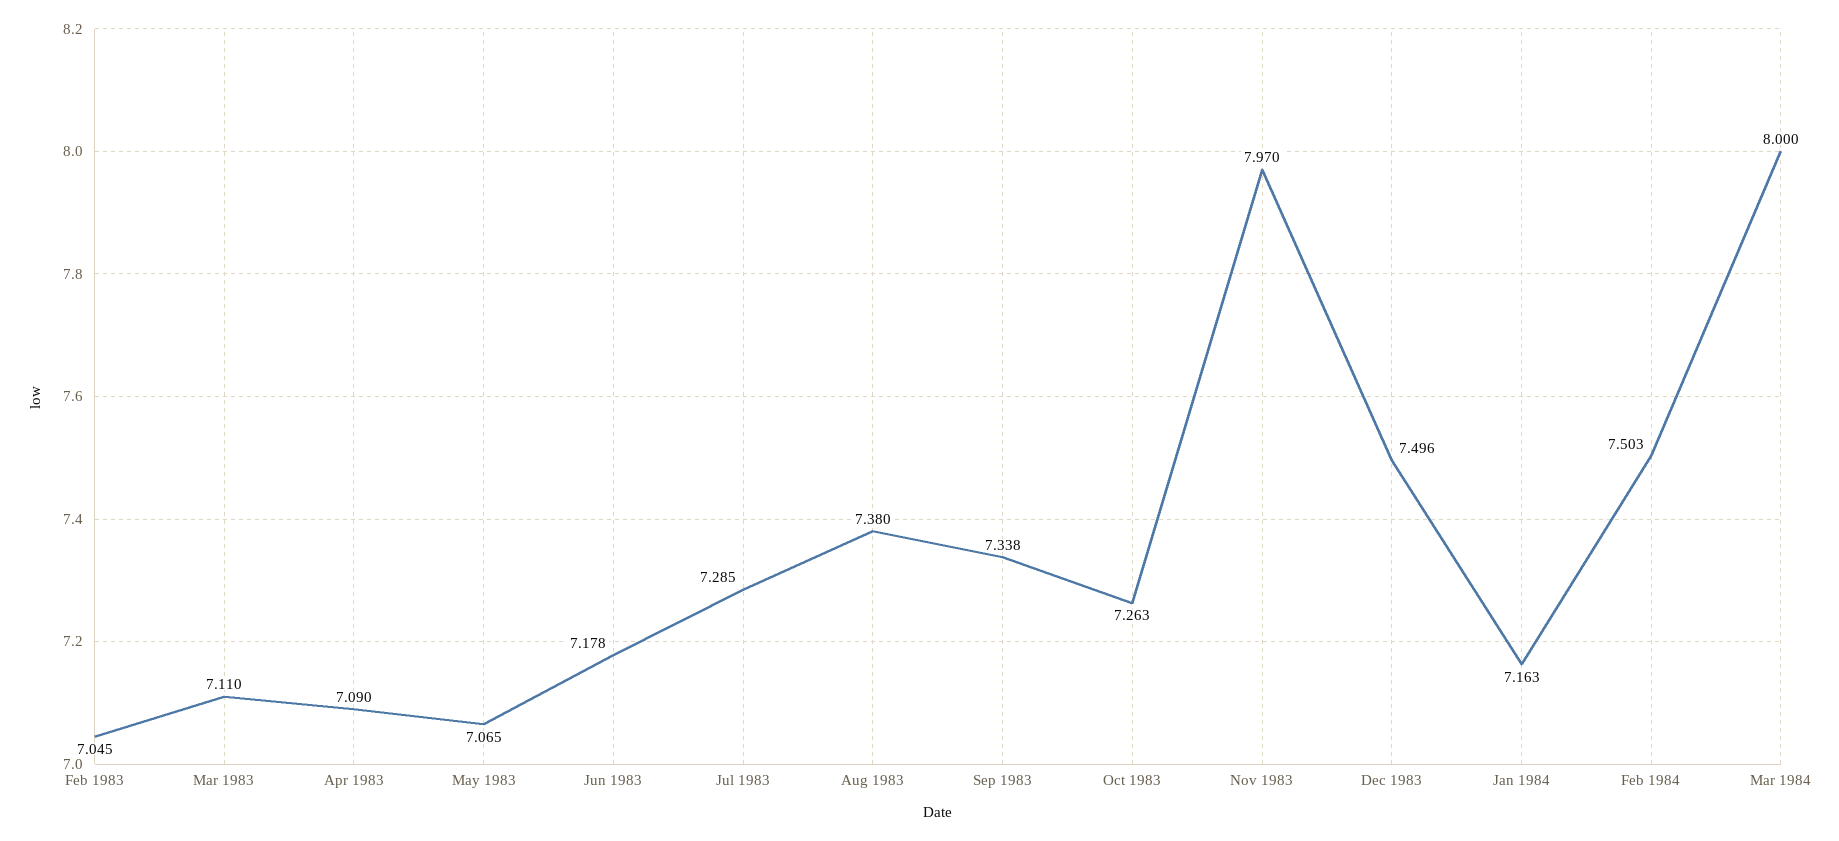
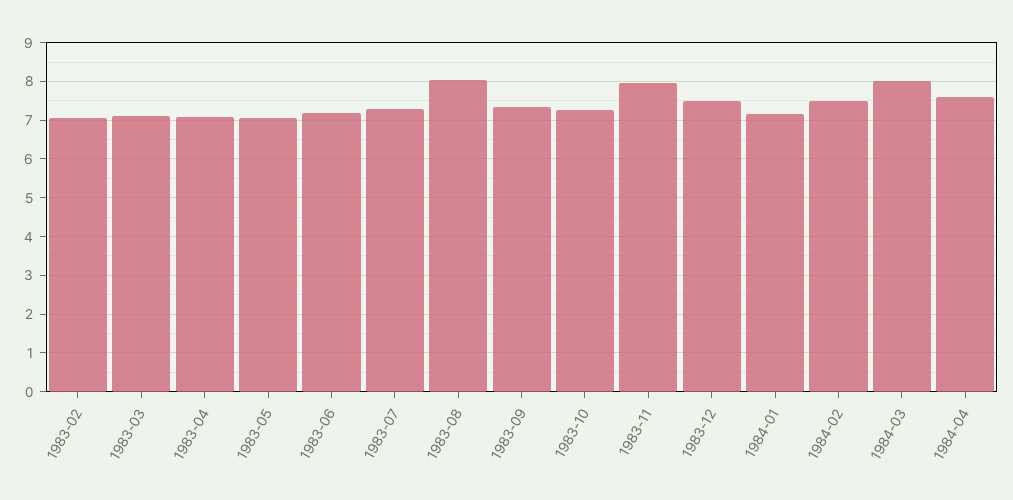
Aug 1983: 7.38 -> 8
1984-04: none -> 7.6

